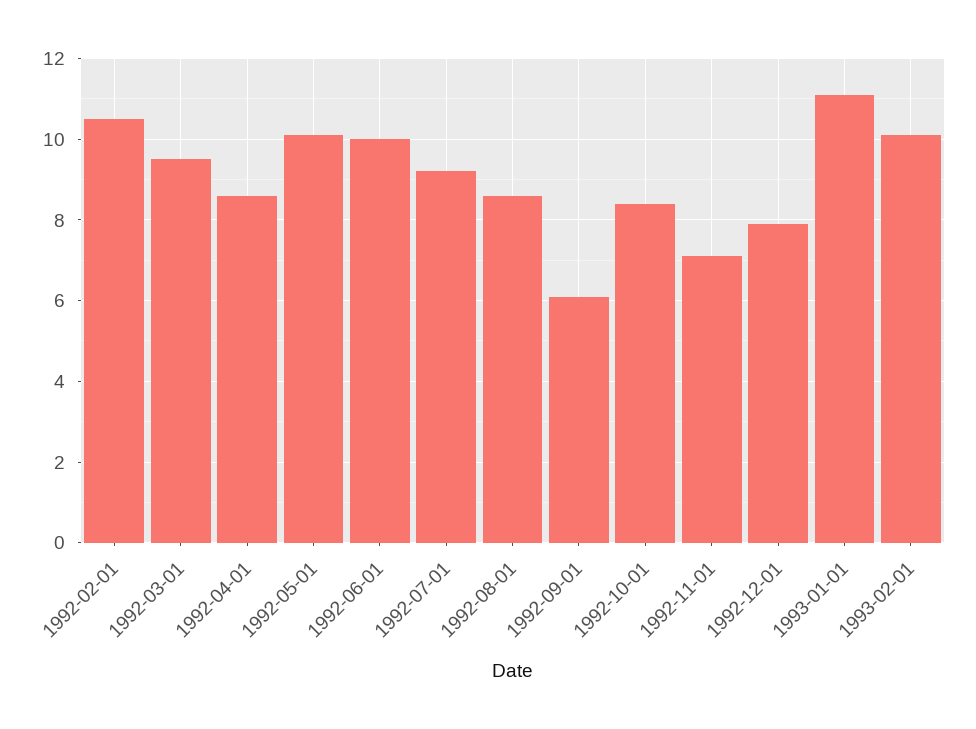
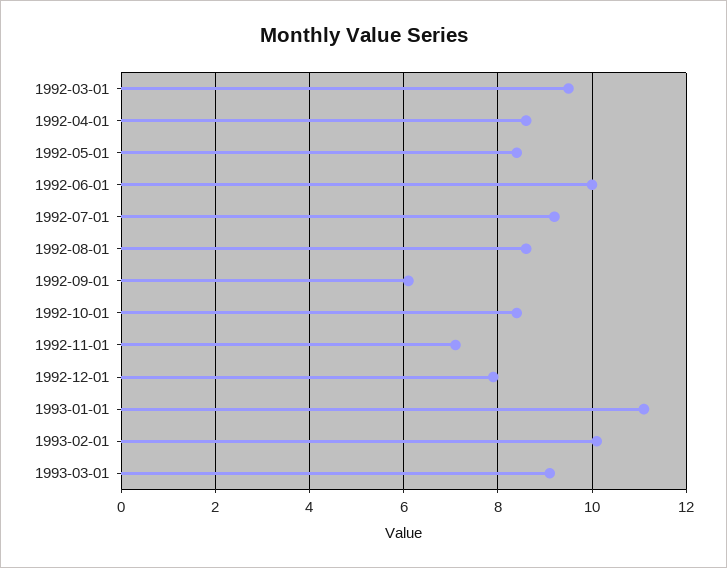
1992-02-01: 10.5 -> none
1992-05-01: 10 -> 8.5
1993-03-01: none -> 9

